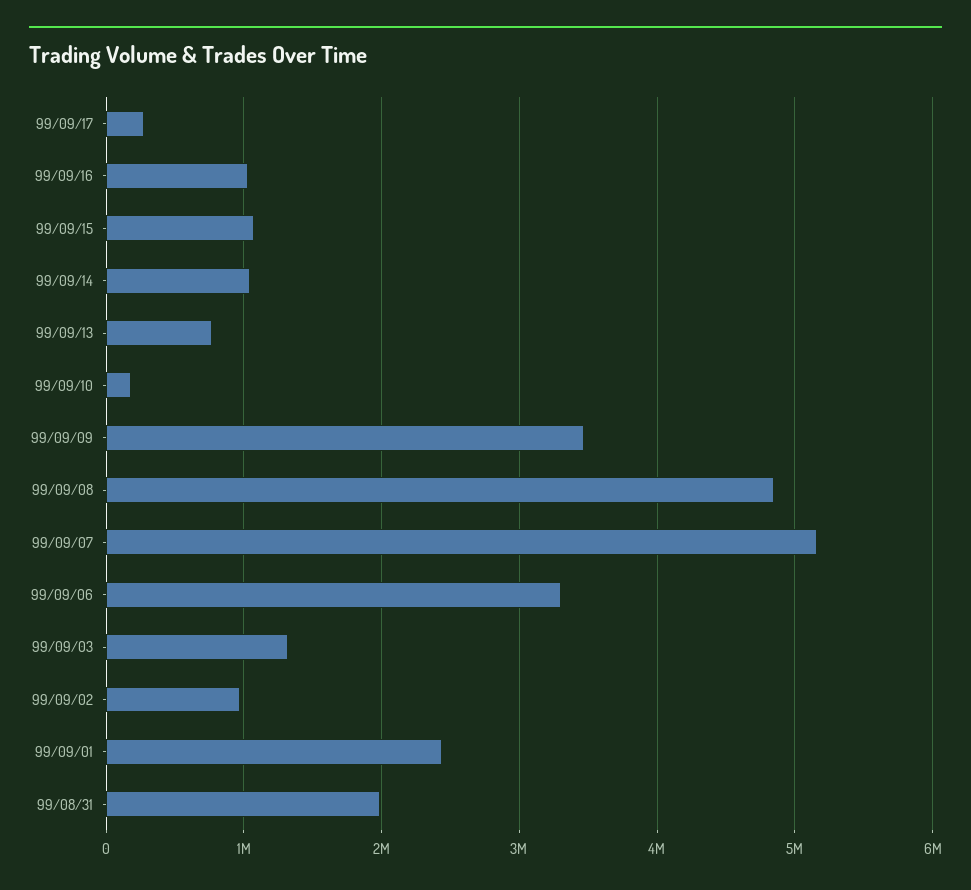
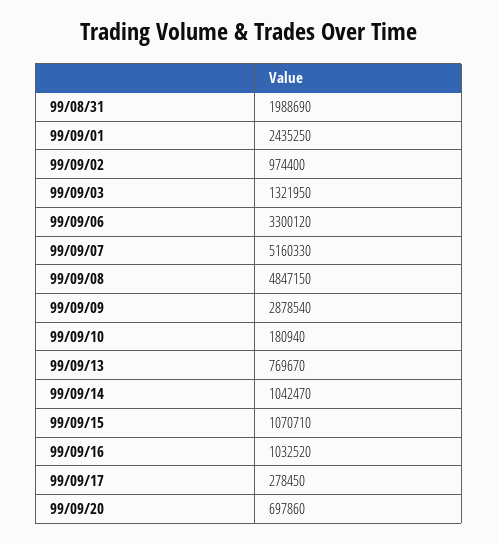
99/09/09: 3500000 -> 2878540
99/09/20: none -> 697860

